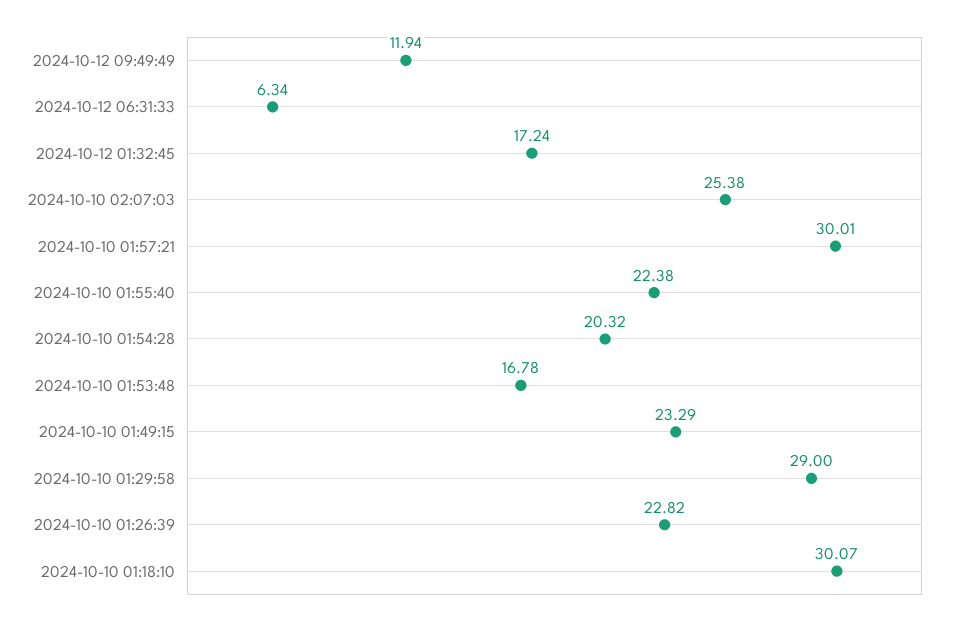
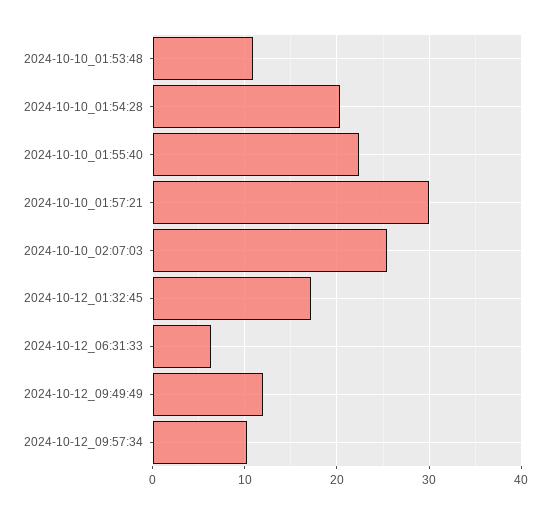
2024-10-10 01:53:48: 16.78 -> 11
2024-10-10 01:49:15: 23.29 -> none
2024-10-10 01:29:58: 29 -> none
2024-10-10 01:26:39: 22.82 -> none
2024-10-10 01:18:10: 30.07 -> none
2024-10-12_09:57:34: none -> 10

